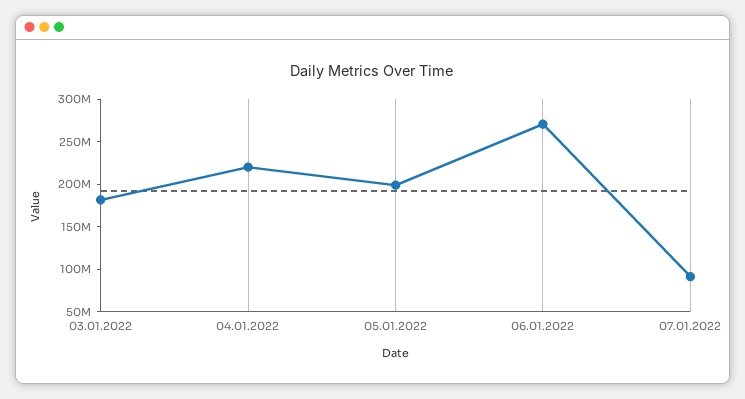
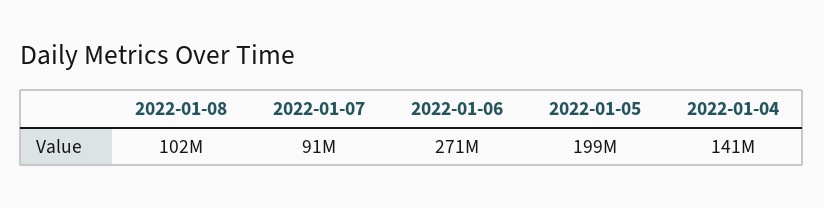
03.01.2022: 180000000 -> none
04.01.2022: 220000000 -> 141000000
2022-01-08: none -> 102000000

